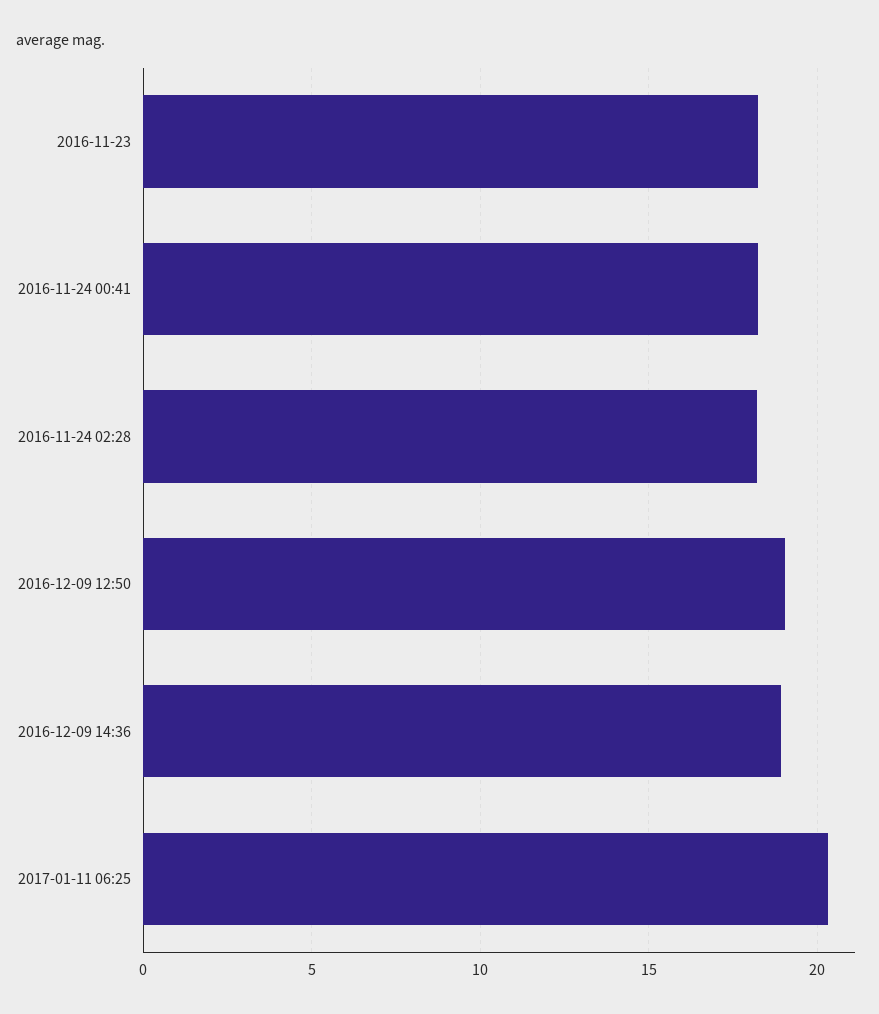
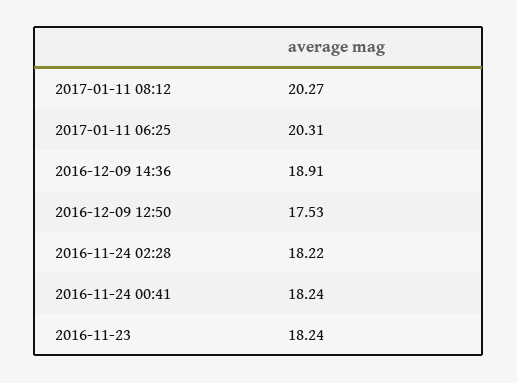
2016-12-09 12:50: 19 -> 17.53
2017-01-11 08:12: none -> 20.27

